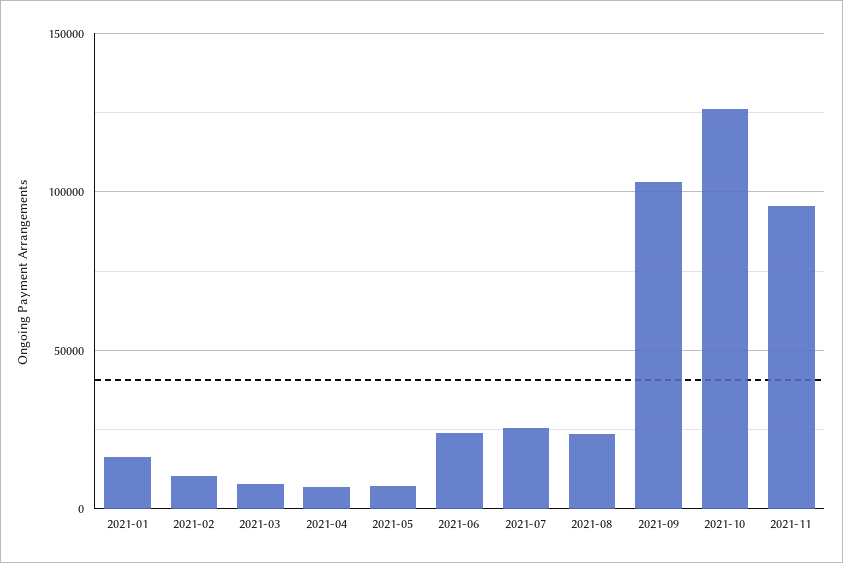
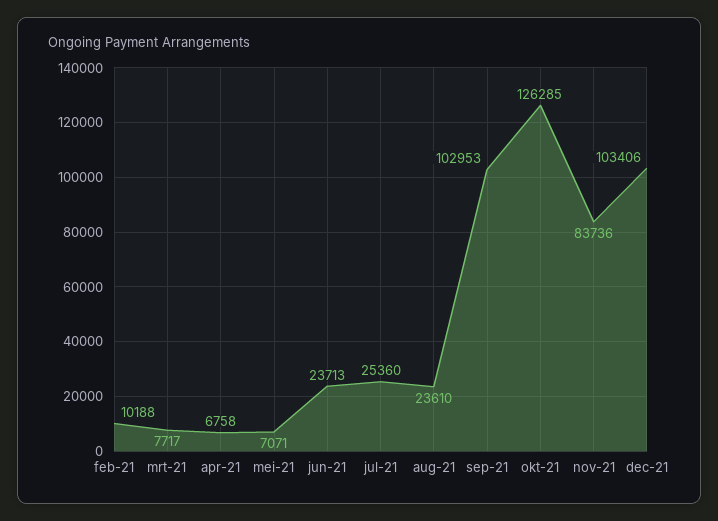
2021-01: 15000 -> none
2021-11: 95000 -> 83736
dec-21: none -> 103406

